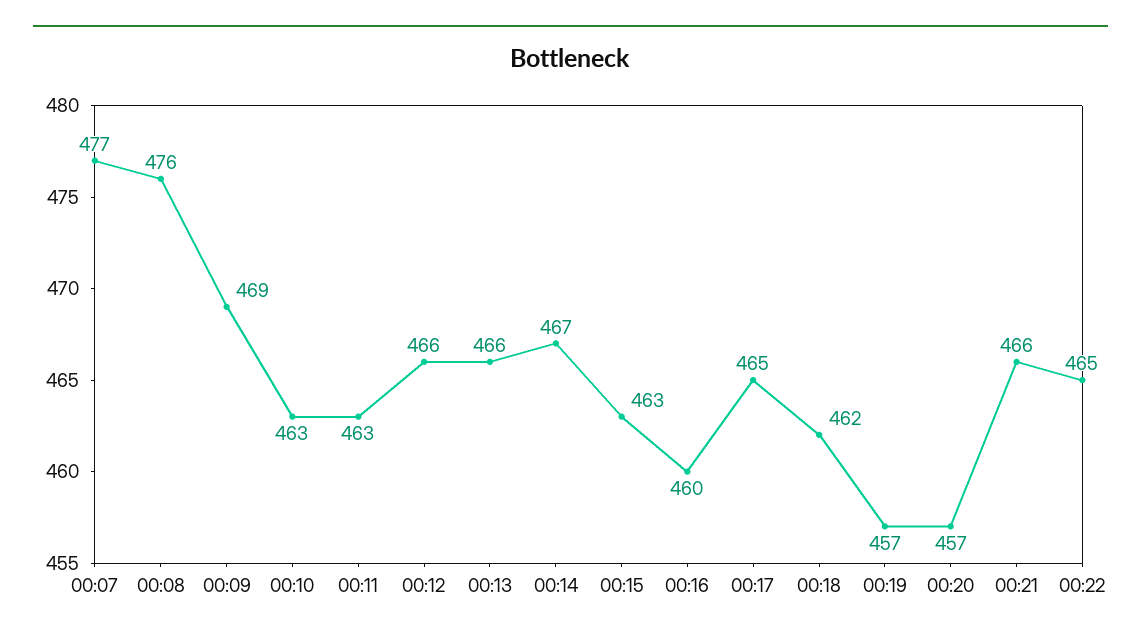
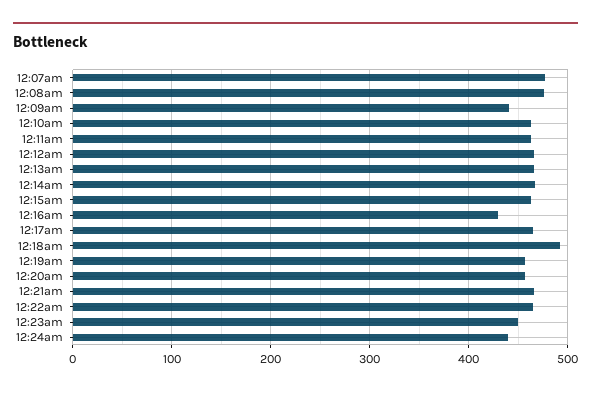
00:09: 469 -> 440
00:16: 460 -> 430
00:18: 462 -> 490
12:23am: none -> 450
12:24am: none -> 440

